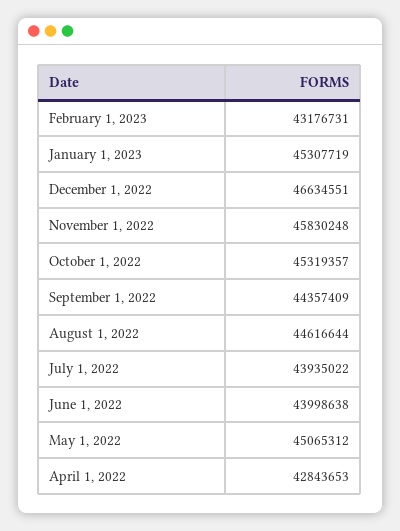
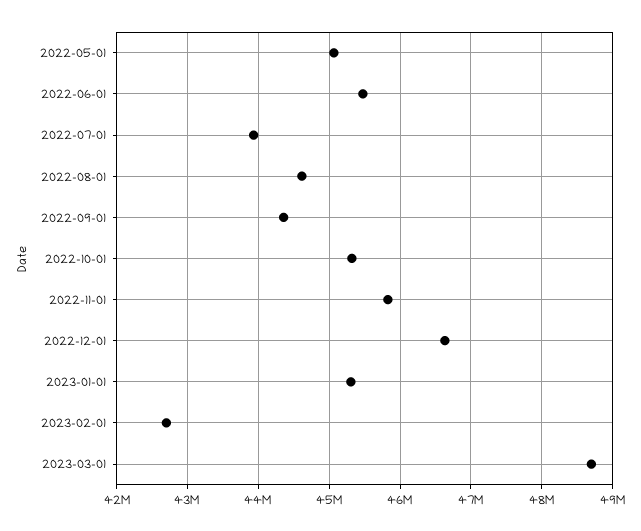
February 1, 2023: 43176731 -> 42700000
June 1, 2022: 43998638 -> 45500000
April 1, 2022: 42843653 -> none
2023-03-01: none -> 48700000

